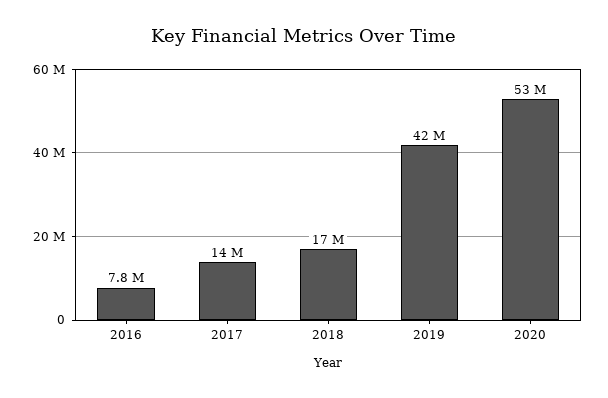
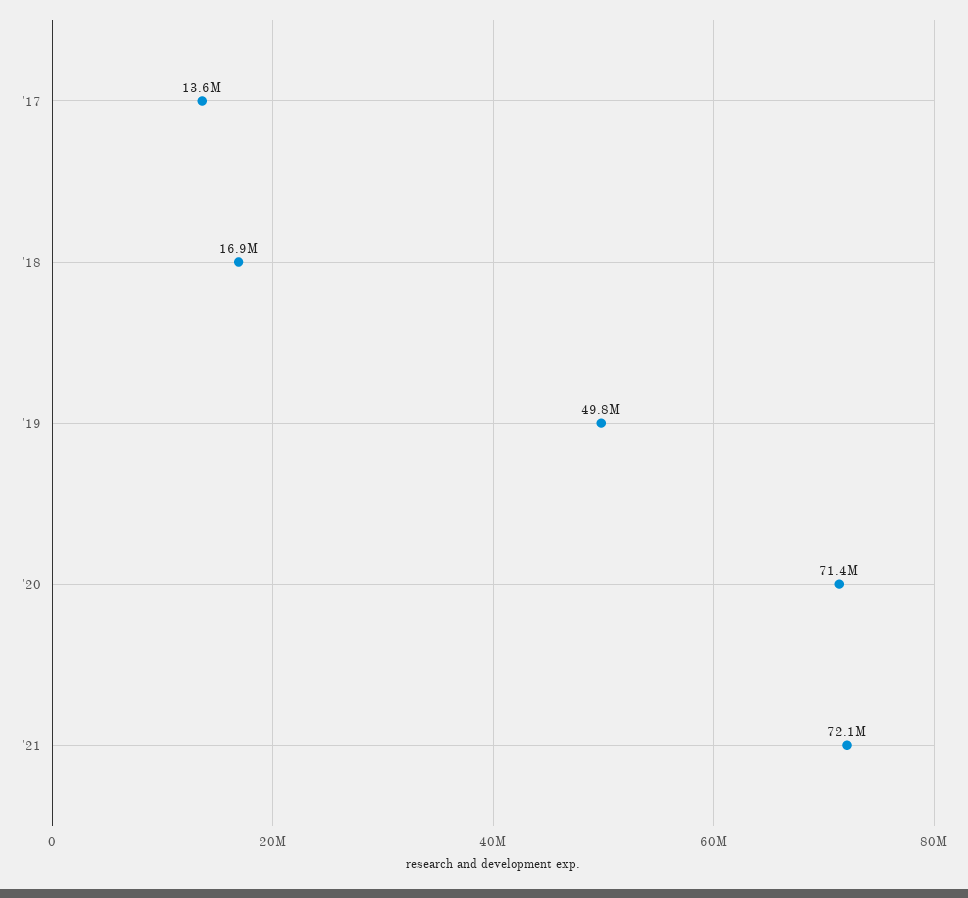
2016: 7800000 -> none
2019: 42000000 -> 49800000
2020: 53000000 -> 71400000
'21: none -> 72100000

